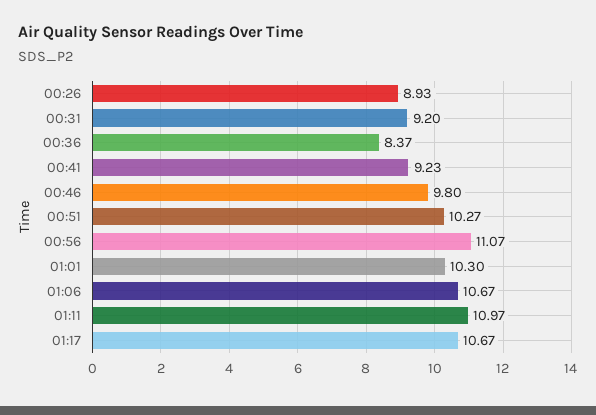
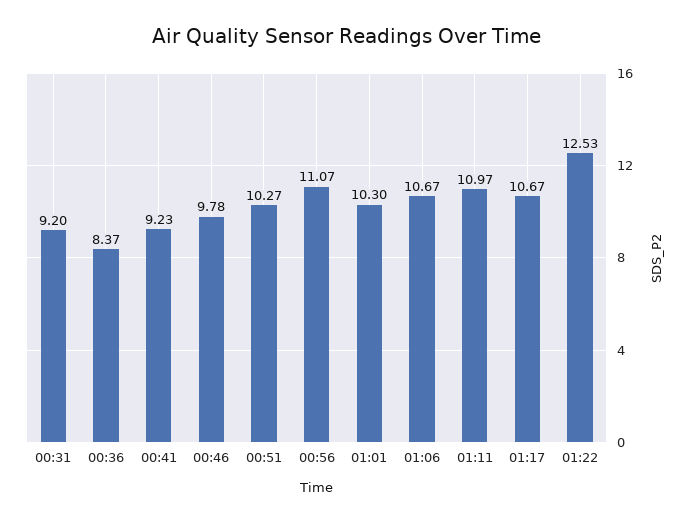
00:26: 8.93 -> none
00:46: 9.8 -> 9.78
01:22: none -> 12.53

